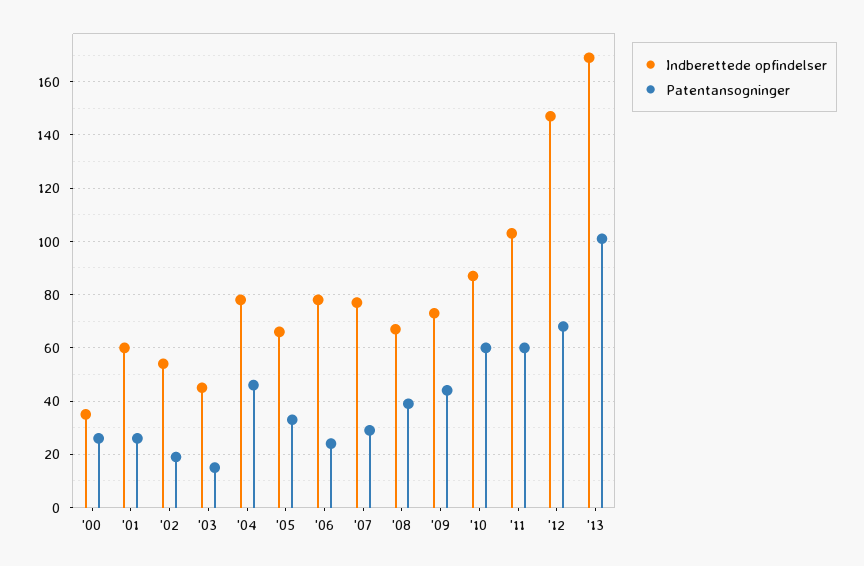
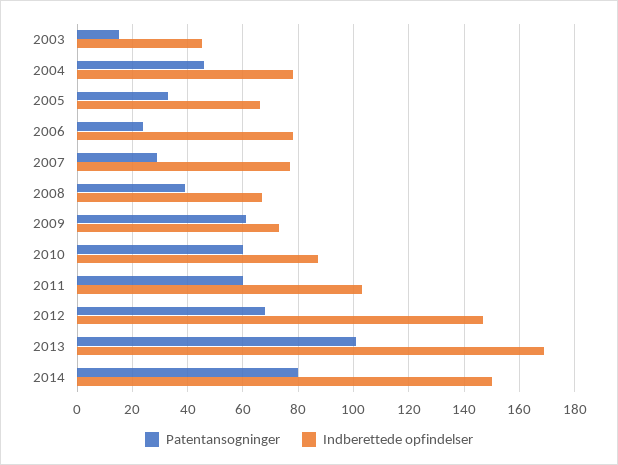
Indberettede opfindelser, '00: 35 -> none
Patentansogninger, '00: 25 -> none
Indberettede opfindelser, '01: 60 -> none
Patentansogninger, '01: 25 -> none
Indberettede opfindelser, '02: 55 -> none
Patentansogninger, '02: 20 -> none
Patentansogninger, '09: 45 -> 60
Patentansogninger, 2014: none -> 80
Indberettede opfindelser, 2014: none -> 150

